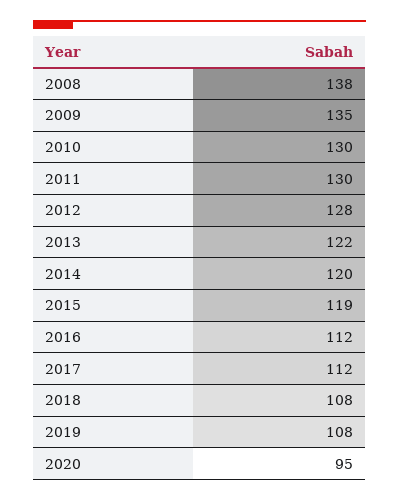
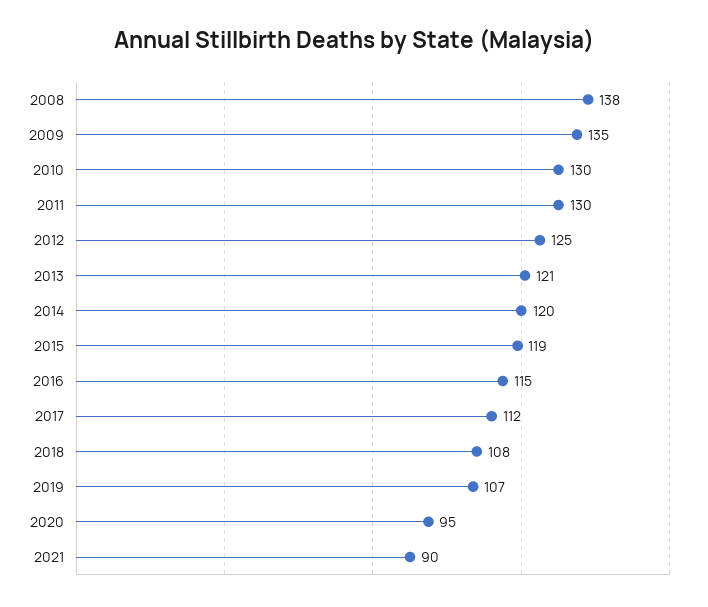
2012: 128 -> 125
2013: 122 -> 121
2016: 112 -> 115
2019: 108 -> 107
2021: none -> 90

